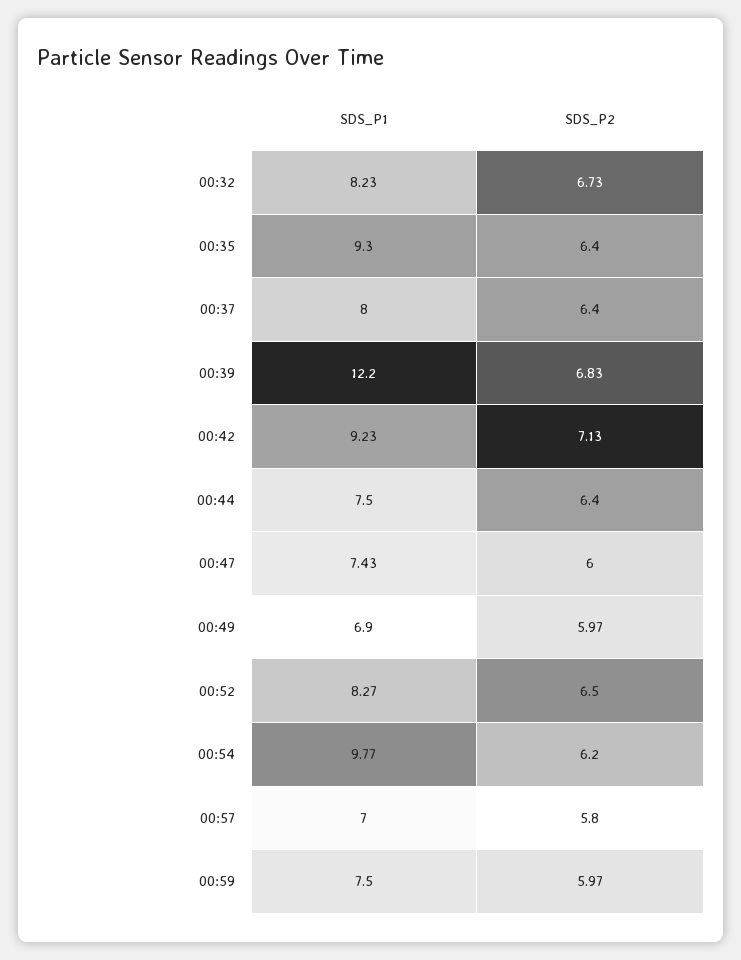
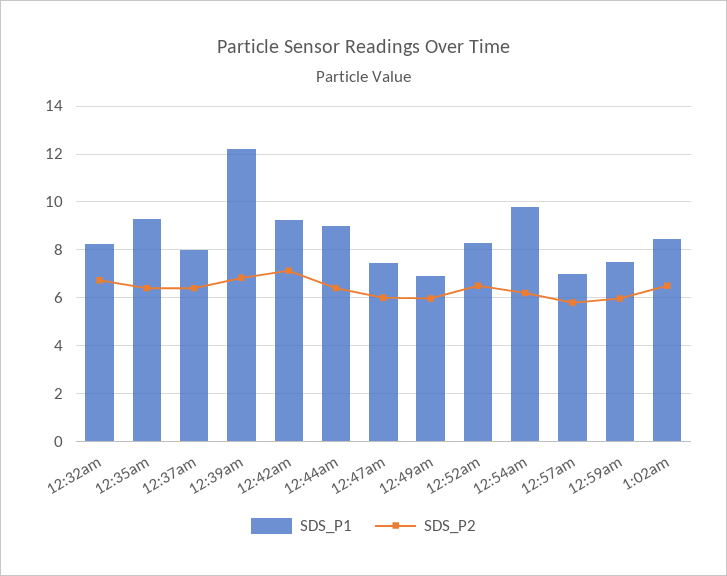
SDS_P1, 00:44: 7.5 -> 9
SDS_P1, 1:02am: none -> 8.5
SDS_P2, 1:02am: none -> 6.5

